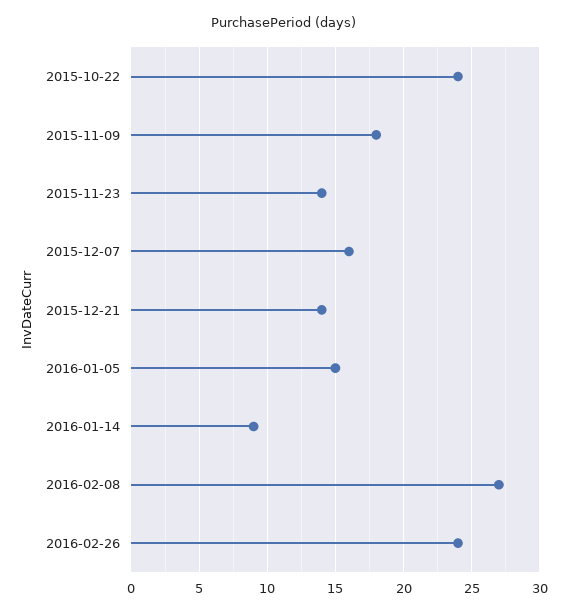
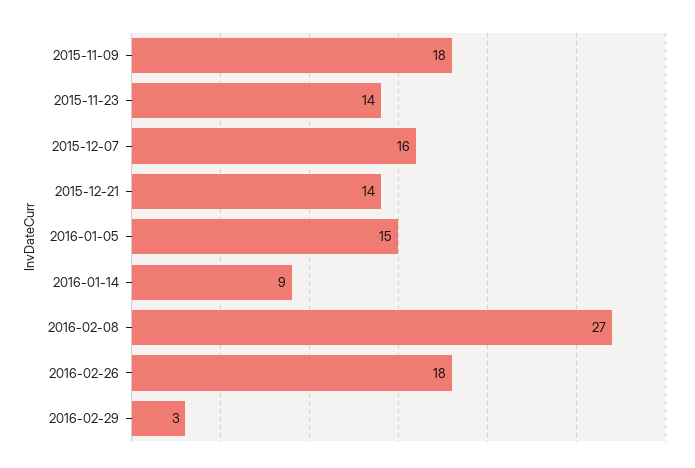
2015-10-22: 24 -> none
2016-02-26: 24 -> 18
2016-02-29: none -> 3

